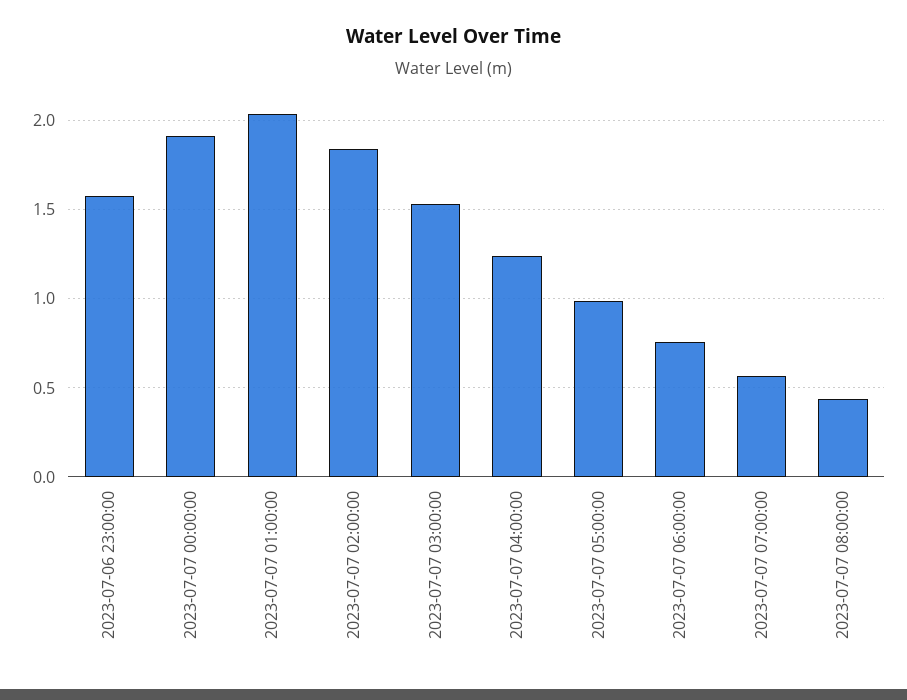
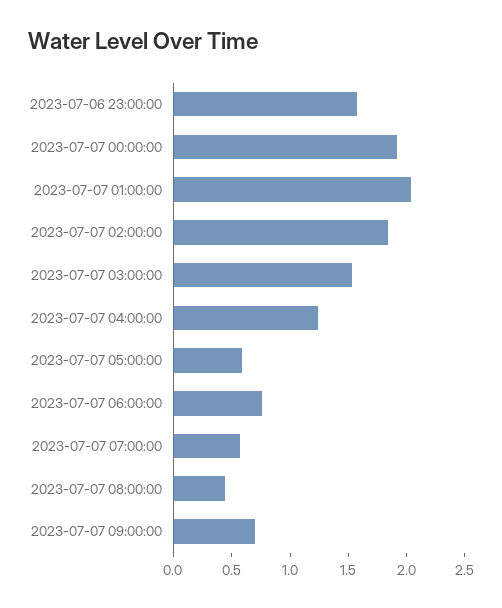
2023-07-07 05:00:00: 1 -> 0.6
2023-07-07 09:00:00: none -> 0.7

